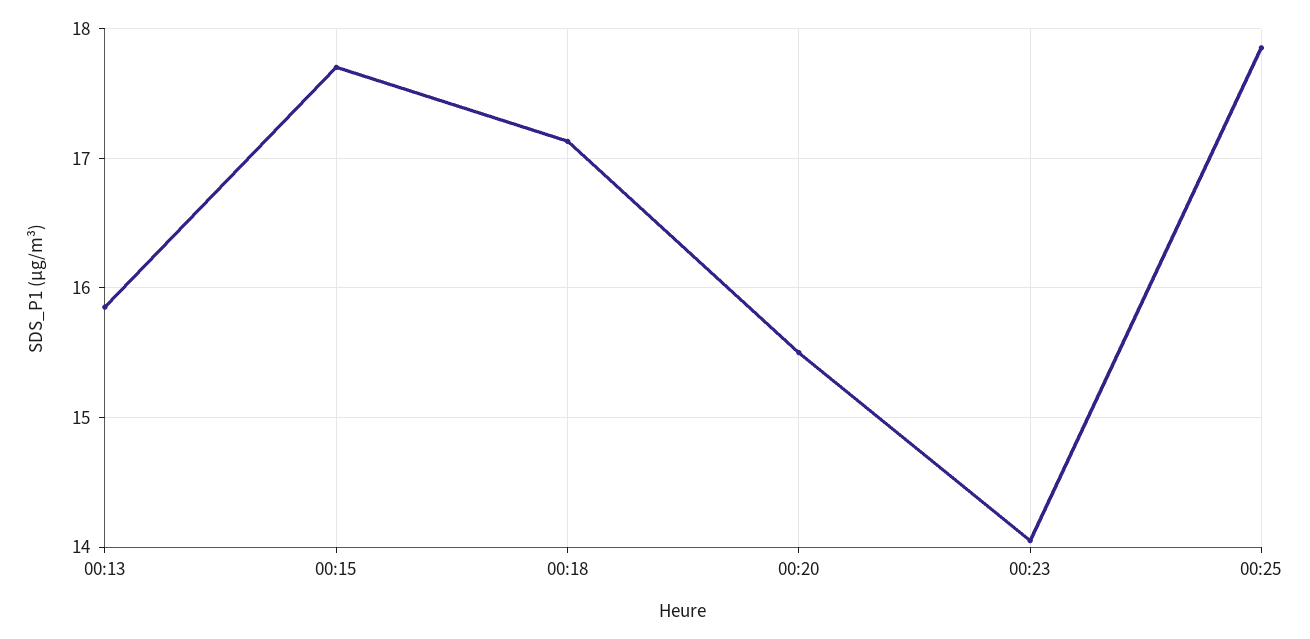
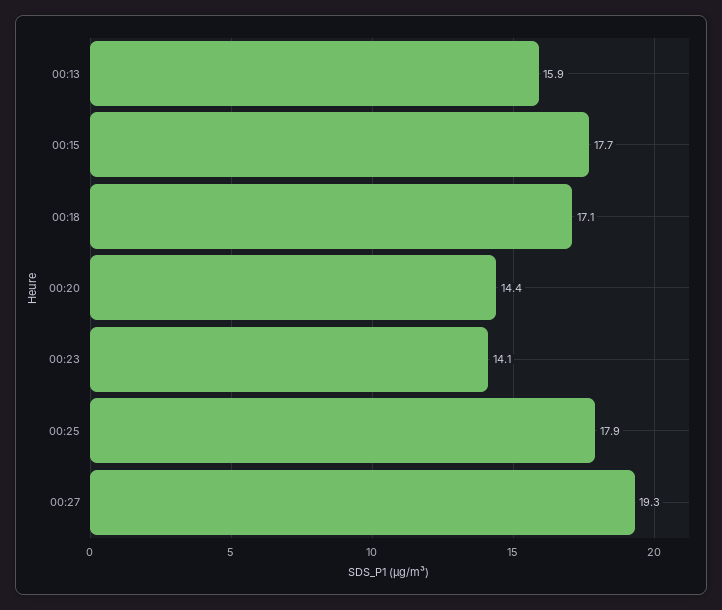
00:20: 15.5 -> 14.4
00:27: none -> 19.3

